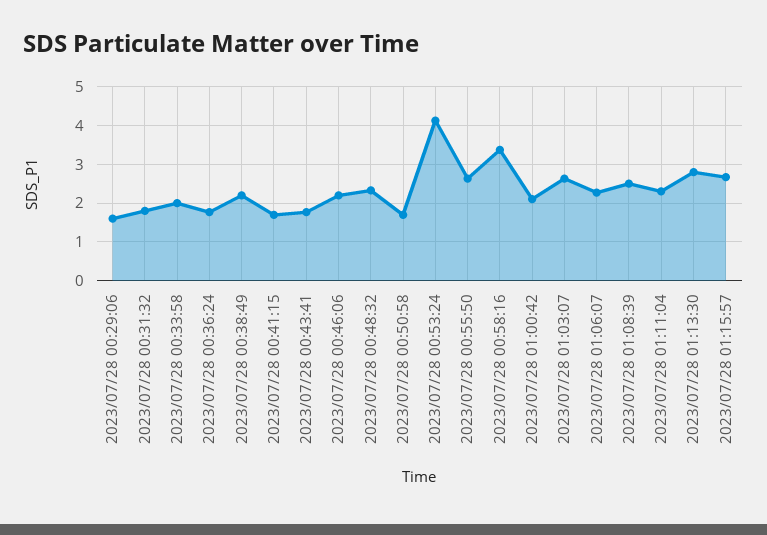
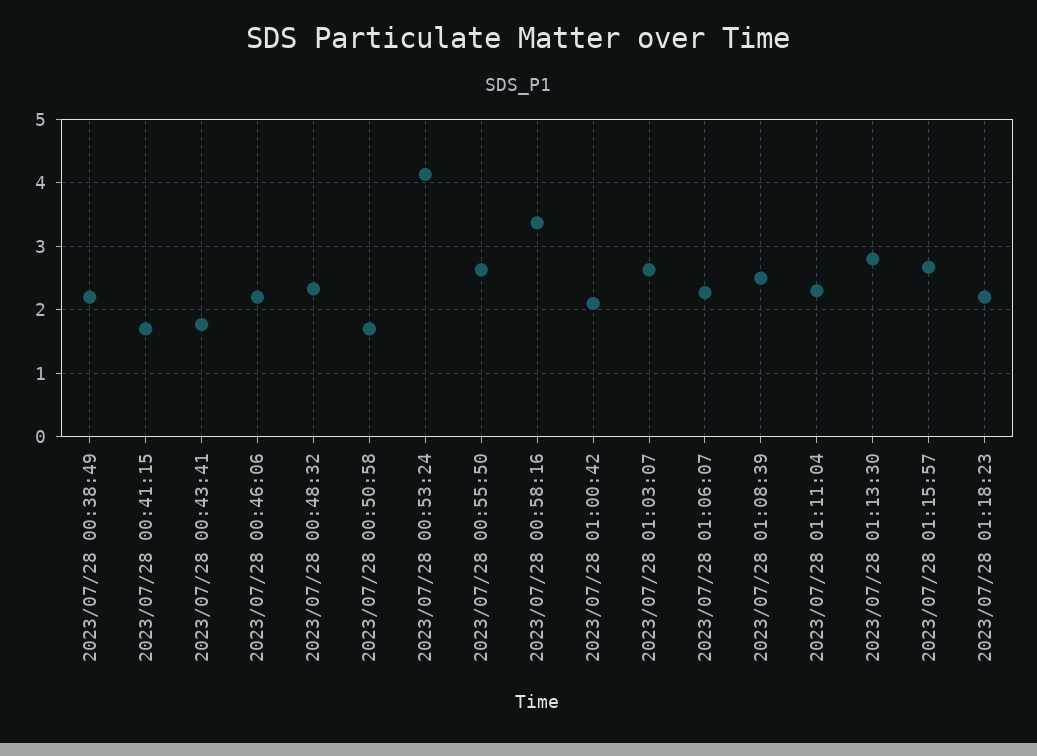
2023/07/28 00:29:06: 1.6 -> none
2023/07/28 00:31:32: 1.8 -> none
2023/07/28 00:33:58: 2 -> none
2023/07/28 00:36:24: 1.8 -> none
2023/07/28 01:18:23: none -> 2.2

